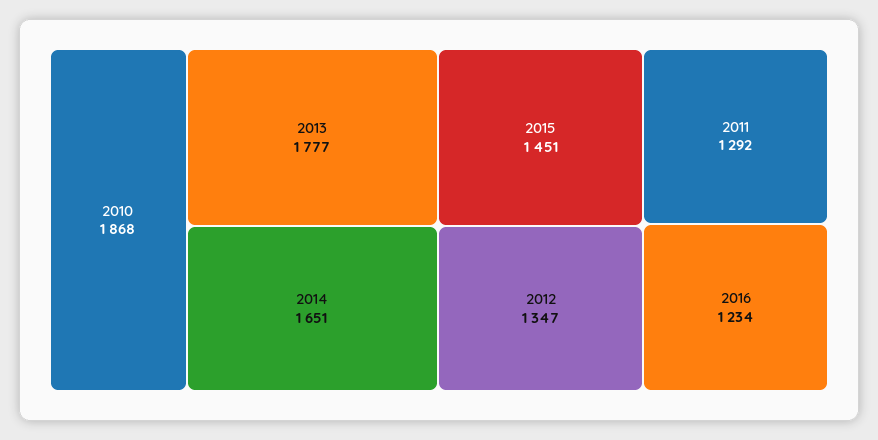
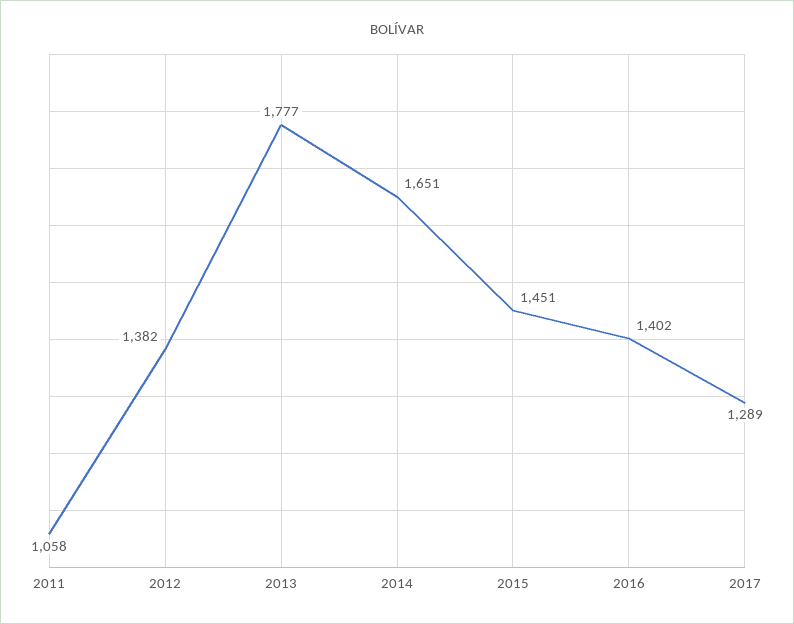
2010: 1868 -> none
2012: 1347 -> 1382
2011: 1292 -> 1058
2016: 1234 -> 1402
2017: none -> 1289

